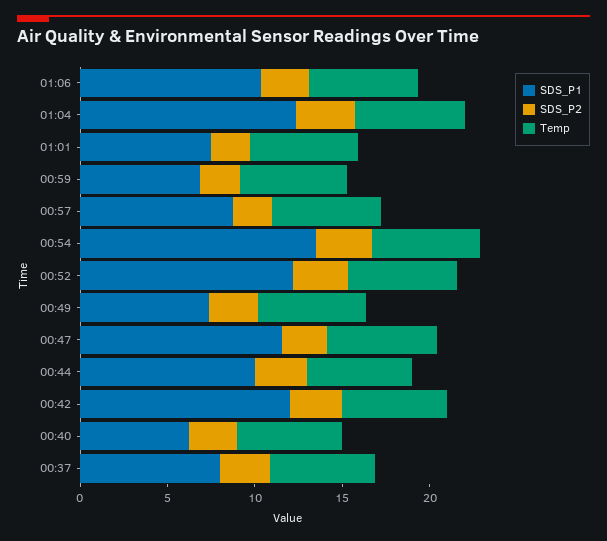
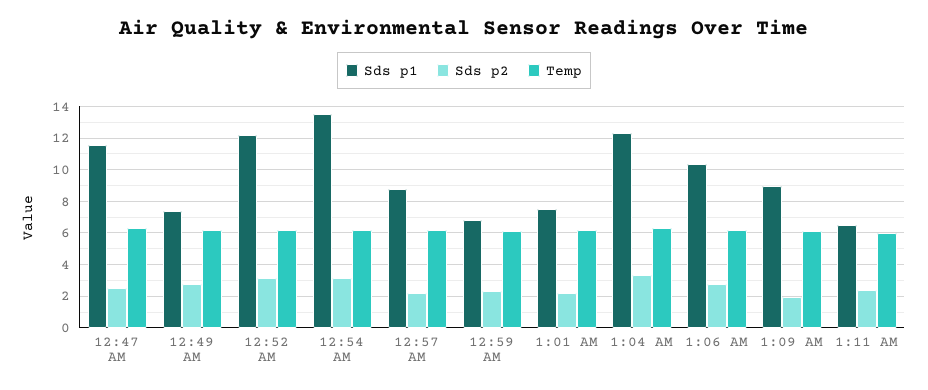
SDS_P1, 00:44: 10 -> none
SDS_P2, 00:44: 3 -> none
Temp, 00:44: 6 -> none
SDS_P1, 00:42: 12 -> none
SDS_P2, 00:42: 3 -> none
Temp, 00:42: 6 -> none
SDS_P1, 00:40: 6 -> none
SDS_P2, 00:40: 3 -> none
Temp, 00:40: 6 -> none
SDS_P1, 00:37: 8 -> none
SDS_P2, 00:37: 3 -> none
Temp, 00:37: 6 -> none
SDS_P1, 1:09 AM: none -> 9
SDS_P2, 1:09 AM: none -> 2
Temp, 1:09 AM: none -> 6
SDS_P1, 1:11 AM: none -> 6.5
SDS_P2, 1:11 AM: none -> 2.5
Temp, 1:11 AM: none -> 6

